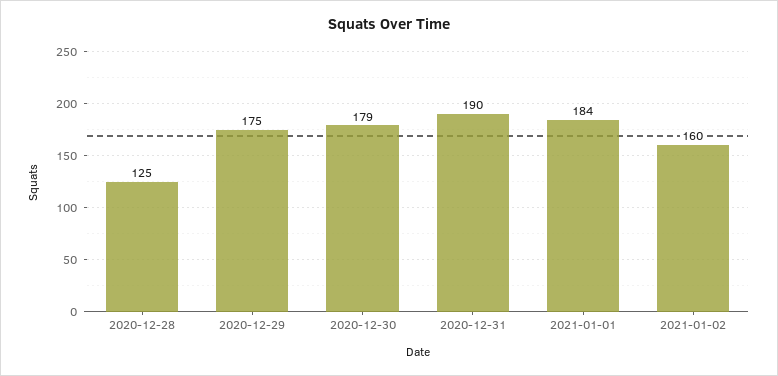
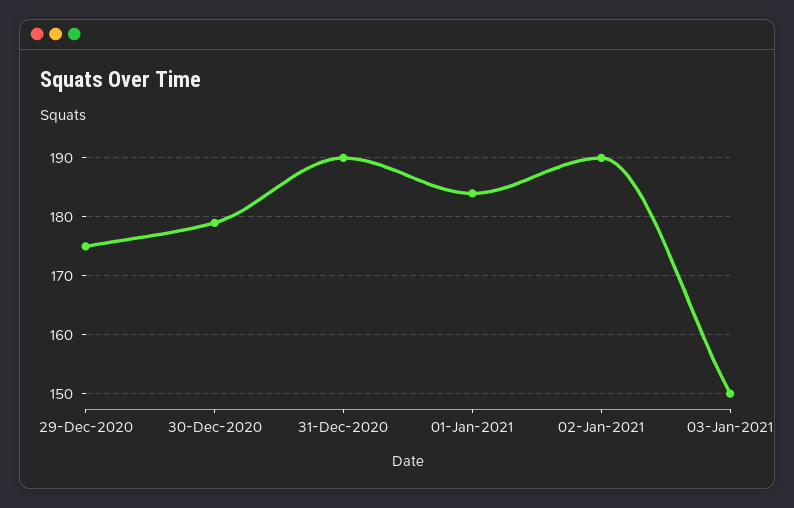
2020-12-28: 125 -> none
2021-01-02: 160 -> 190
03-Jan-2021: none -> 150

